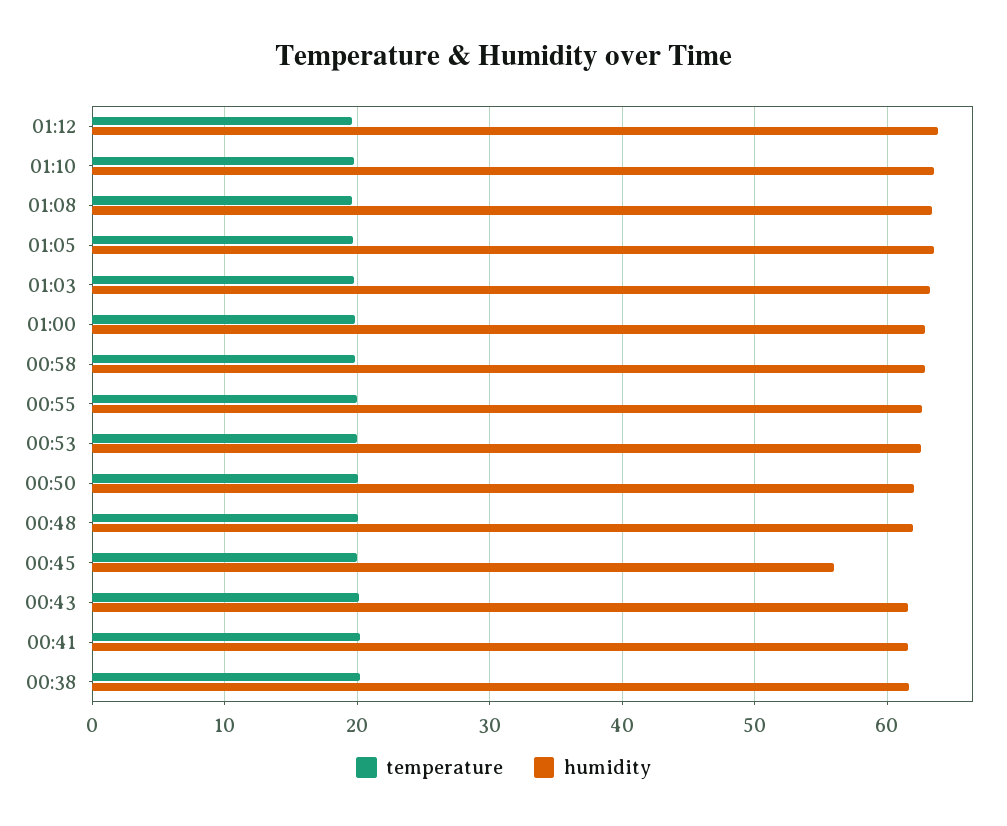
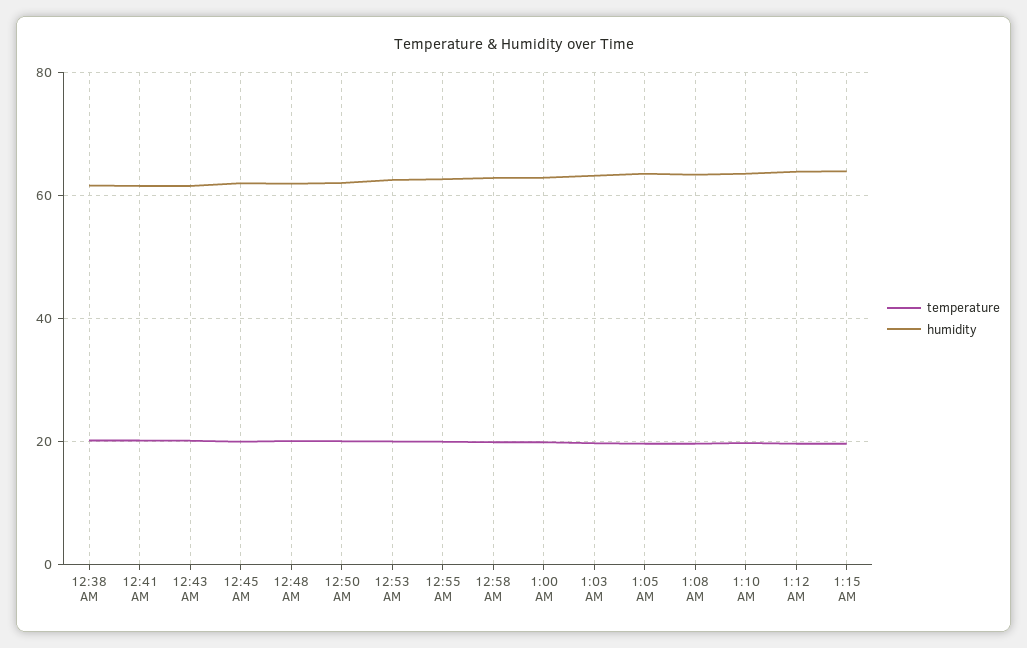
humidity, 00:45: 56 -> 62
temperature, 1:15 AM: none -> 20
humidity, 1:15 AM: none -> 64

